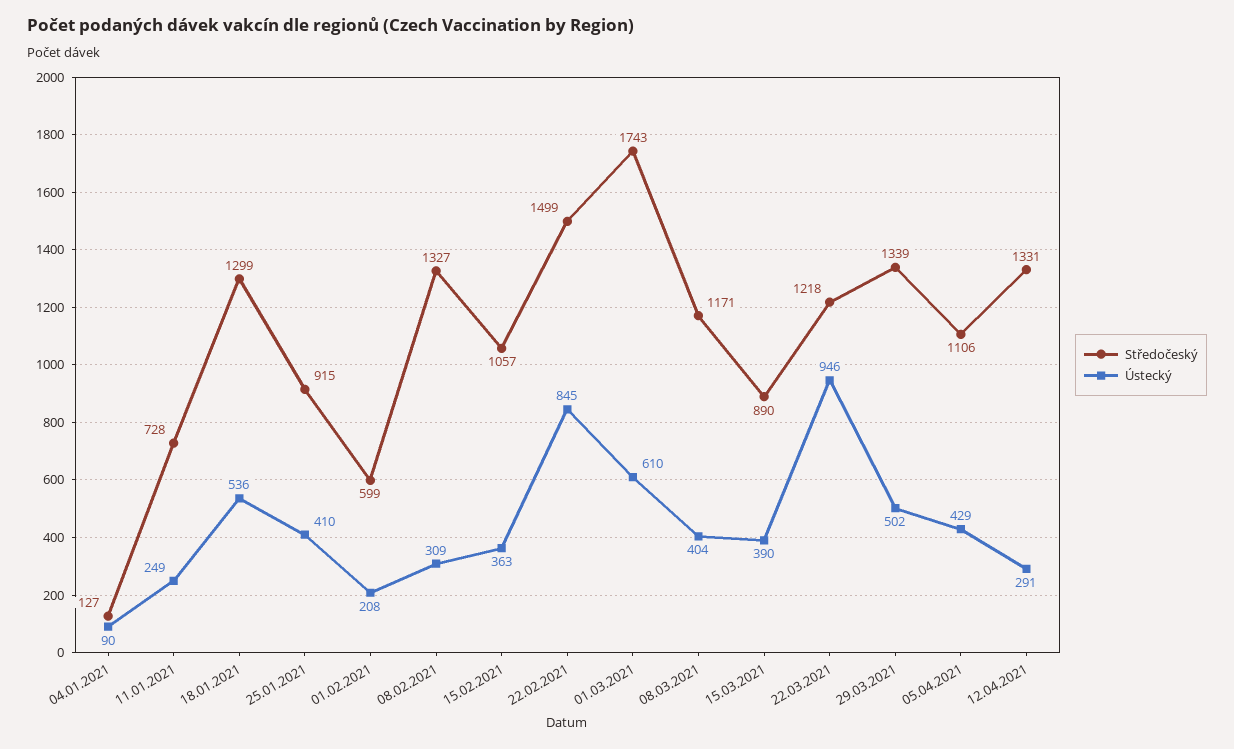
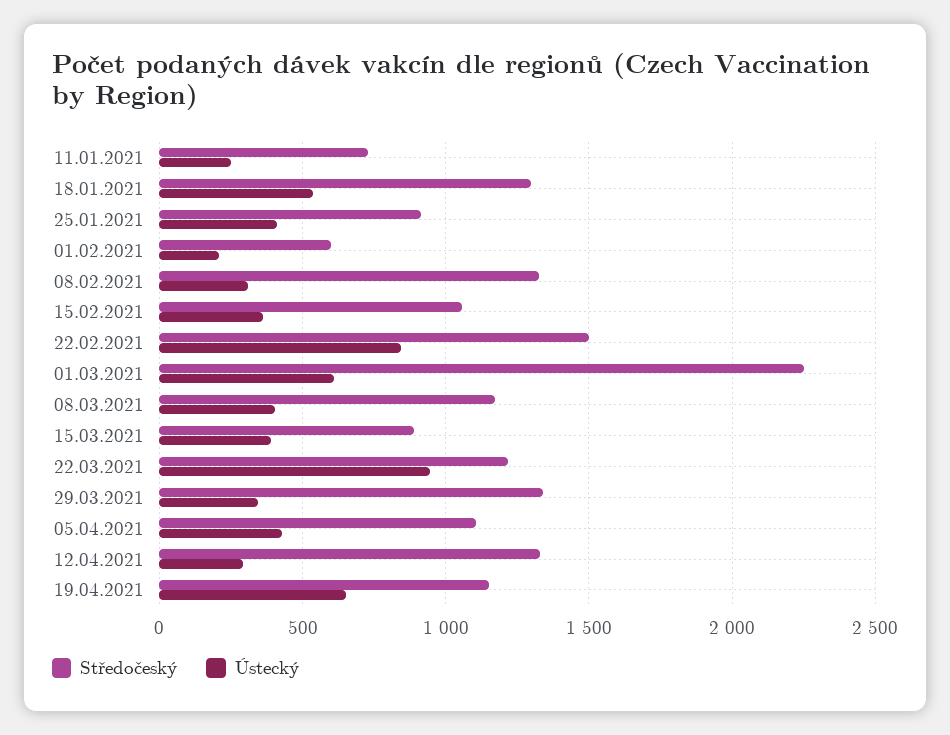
Středočeský, 04.01.2021: 127 -> none
Ústecký, 04.01.2021: 90 -> none
Středočeský, 01.03.2021: 1743 -> 2250
Ústecký, 29.03.2021: 502 -> 350
Středočeský, 19.04.2021: none -> 1150
Ústecký, 19.04.2021: none -> 650

